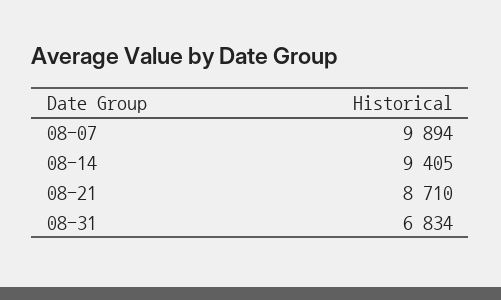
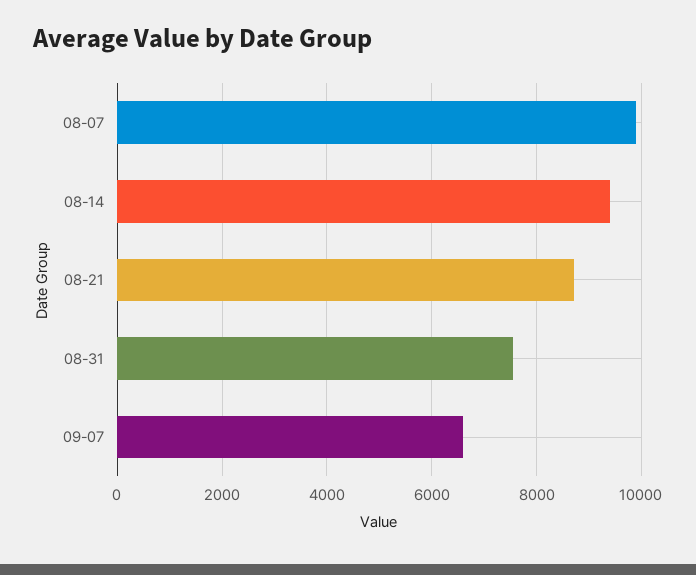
08-31: 6834 -> 7600
09-07: none -> 6600

